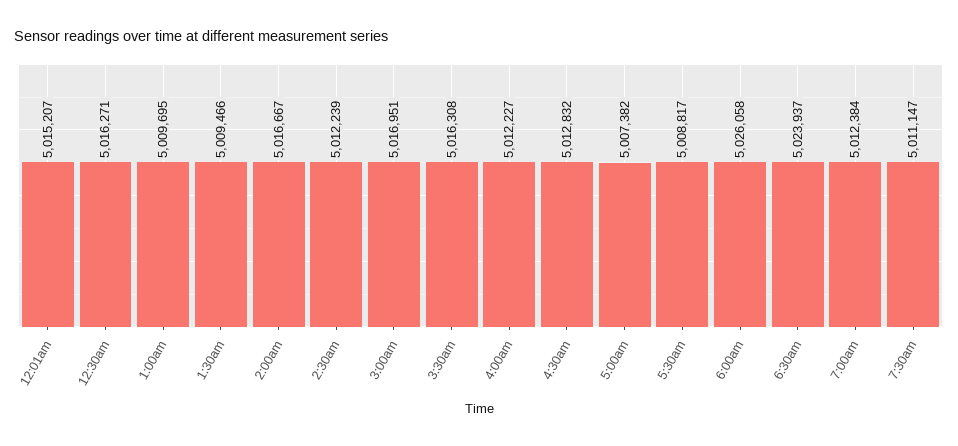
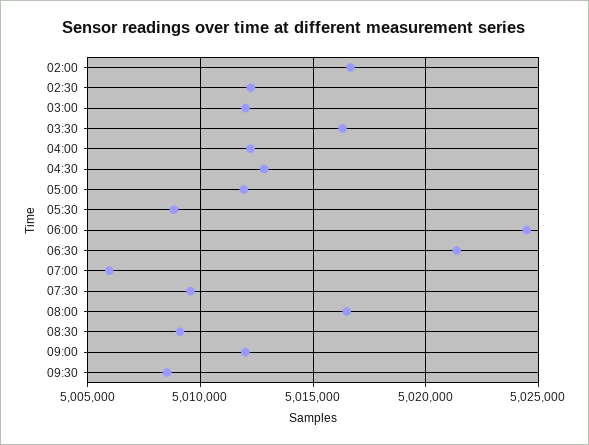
12:01am: 5015207 -> none
12:30am: 5016271 -> none
1:00am: 5009695 -> none
1:30am: 5009466 -> none
3:00am: 5016951 -> 5012000
5:00am: 5007382 -> 5012000
6:00am: 5026058 -> 5024500
6:30am: 5023937 -> 5021500
7:00am: 5012384 -> 5006000
7:30am: 5011147 -> 5009500
08:00: none -> 5016500
08:30: none -> 5009000
09:00: none -> 5012000
09:30: none -> 5008500

